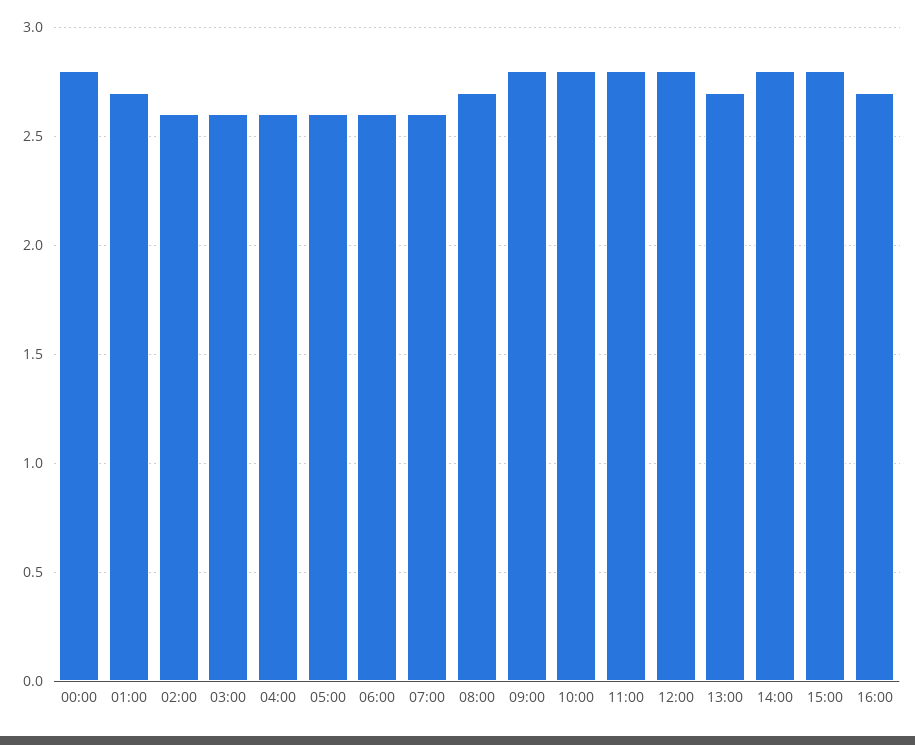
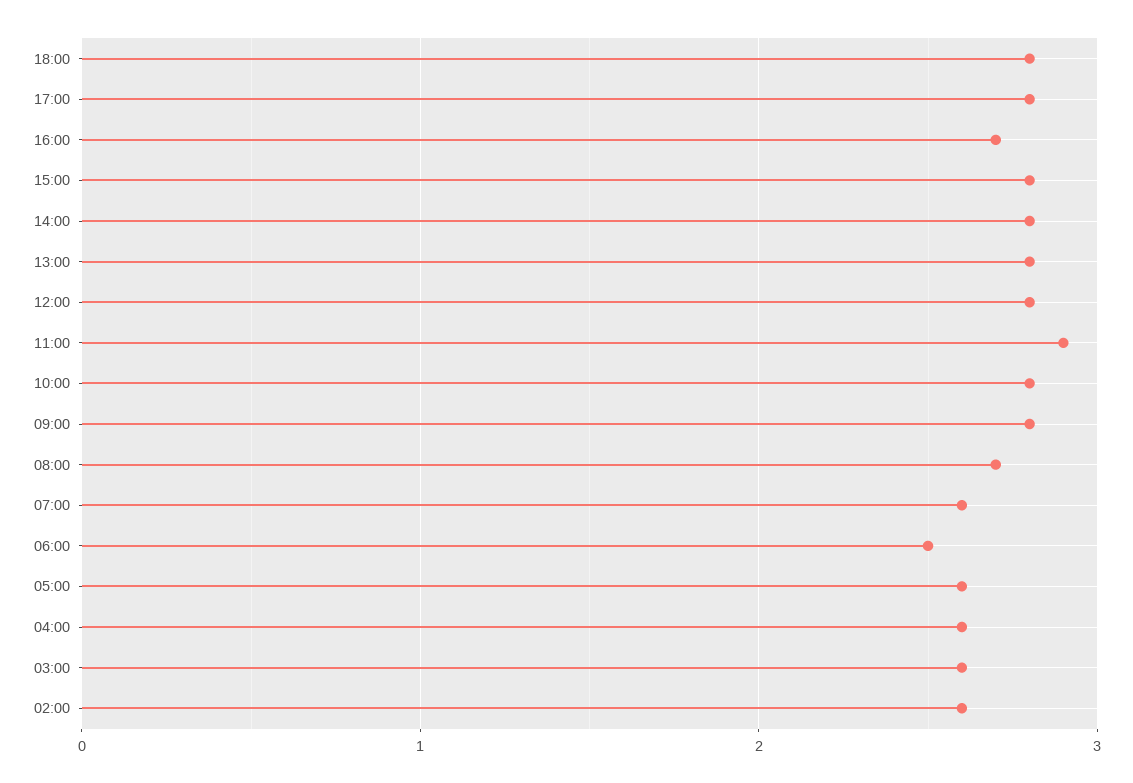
00:00: 2.8 -> none
01:00: 2.7 -> none
06:00: 2.6 -> 2.5
11:00: 2.8 -> 2.9
13:00: 2.7 -> 2.8
18:00: none -> 2.8
17:00: none -> 2.8

